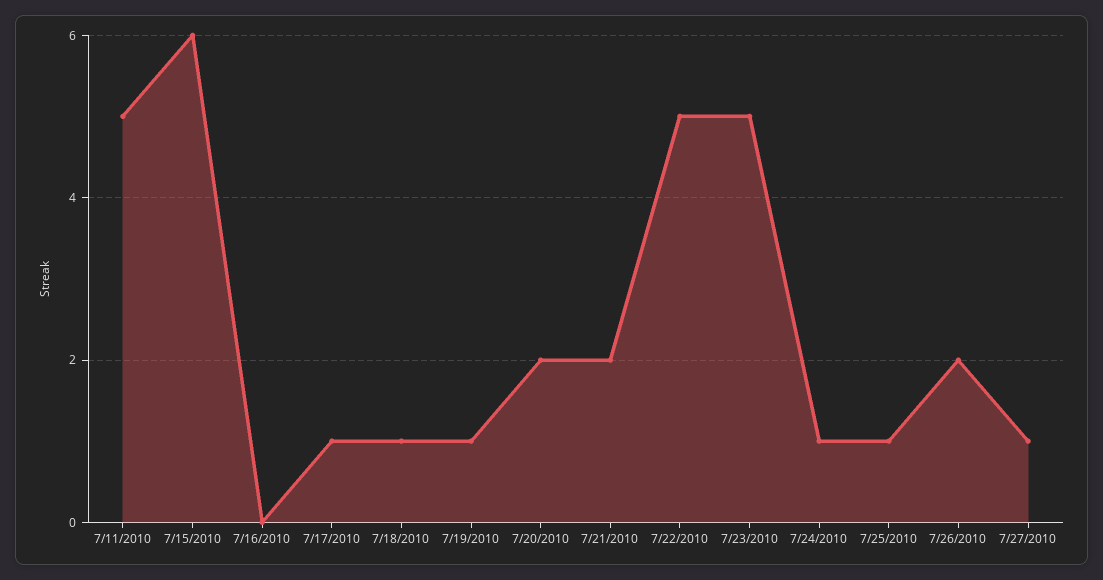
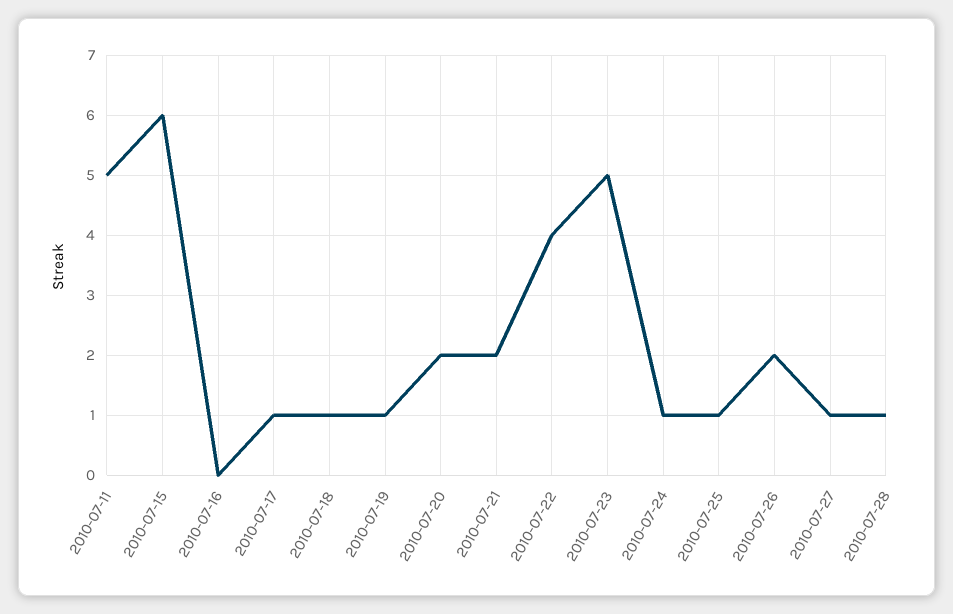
7/22/2010: 5 -> 4
2010-07-28: none -> 1

